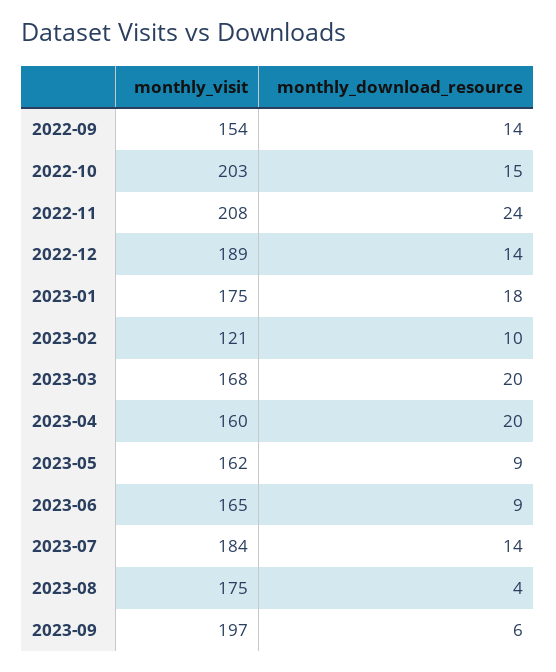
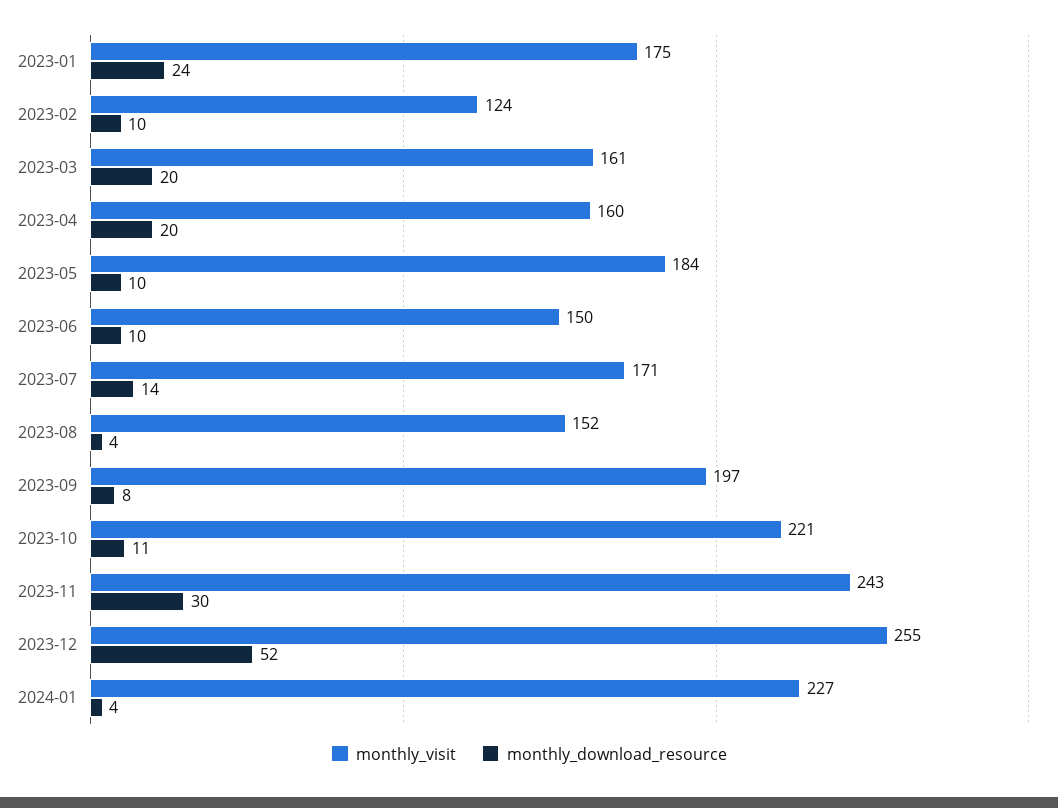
monthly_visit, 2022-09: 154 -> none
monthly_download_resource, 2022-09: 14 -> none
monthly_visit, 2022-10: 203 -> none
monthly_download_resource, 2022-10: 15 -> none
monthly_visit, 2022-11: 208 -> none
monthly_download_resource, 2022-11: 24 -> none
monthly_visit, 2022-12: 189 -> none
monthly_download_resource, 2022-12: 14 -> none
monthly_download_resource, 2023-01: 18 -> 24
monthly_visit, 2023-02: 121 -> 124
monthly_visit, 2023-03: 168 -> 161
monthly_visit, 2023-05: 162 -> 184
monthly_download_resource, 2023-05: 9 -> 10
monthly_visit, 2023-06: 165 -> 150
monthly_download_resource, 2023-06: 9 -> 10
monthly_visit, 2023-07: 184 -> 171
monthly_visit, 2023-08: 175 -> 152
monthly_download_resource, 2023-09: 6 -> 8
monthly_visit, 2023-10: none -> 221
monthly_download_resource, 2023-10: none -> 11
monthly_visit, 2023-11: none -> 243
monthly_download_resource, 2023-11: none -> 30
monthly_visit, 2023-12: none -> 255
monthly_download_resource, 2023-12: none -> 52
monthly_visit, 2024-01: none -> 227
monthly_download_resource, 2024-01: none -> 4

